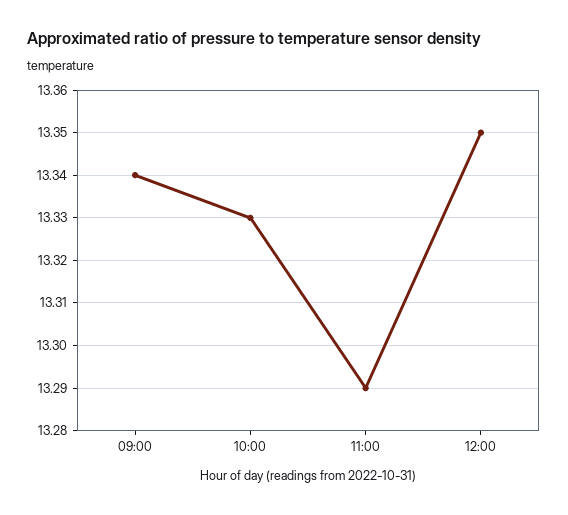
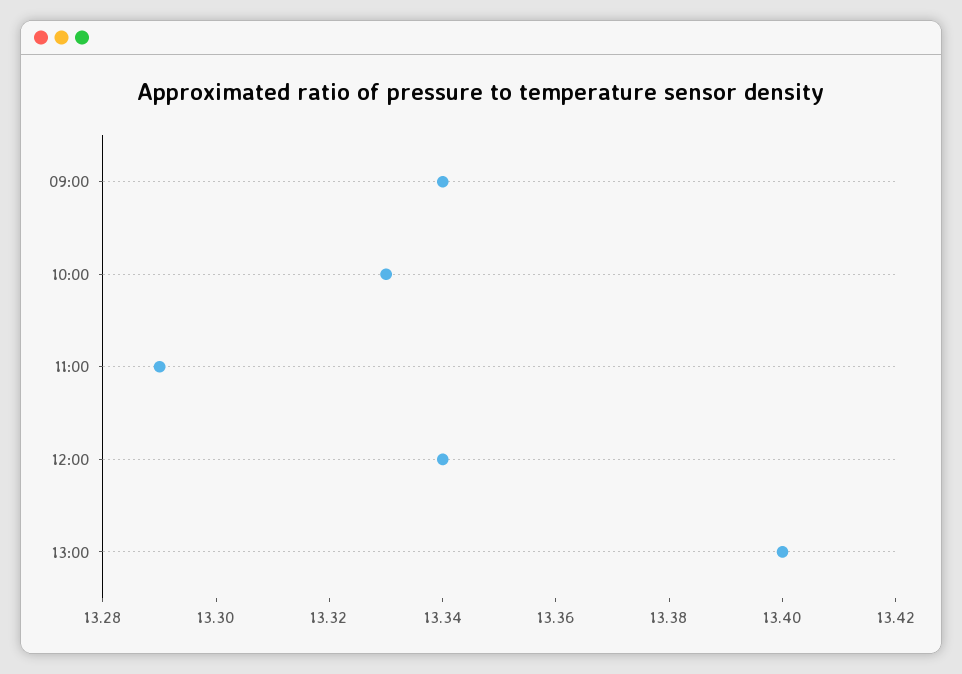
12:00: 13.35 -> 13.34
13:00: none -> 13.4

